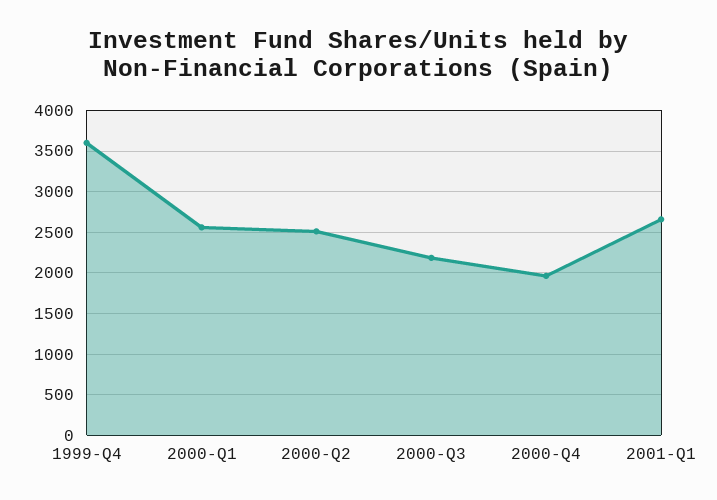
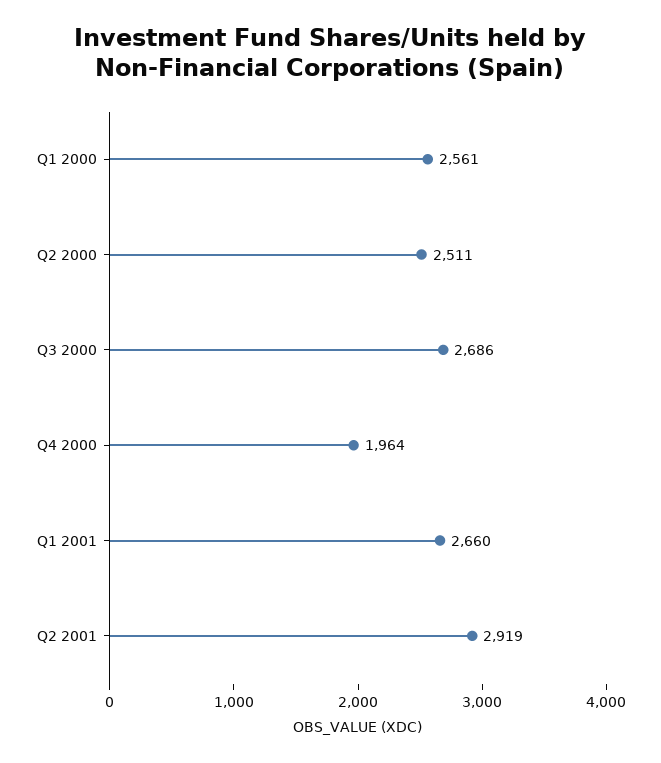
1999-Q4: 3600 -> none
2000-Q3: 2200 -> 2686
Q2 2001: none -> 2919

